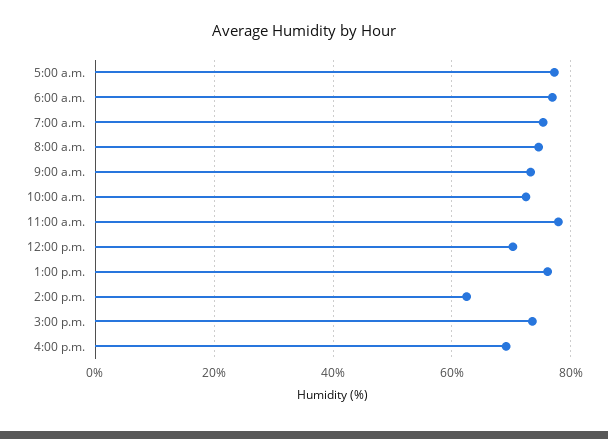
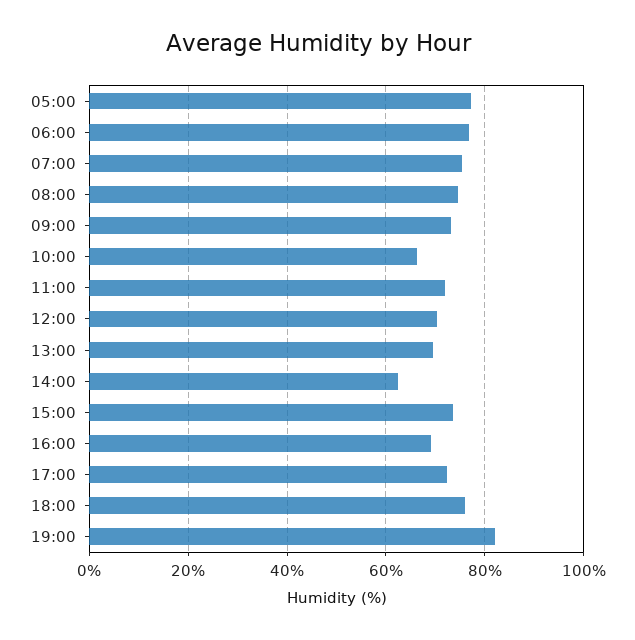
10:00 a.m.: 72 -> 66
11:00 a.m.: 78 -> 72
1:00 p.m.: 76 -> 70
17:00: none -> 72
18:00: none -> 76
19:00: none -> 82

